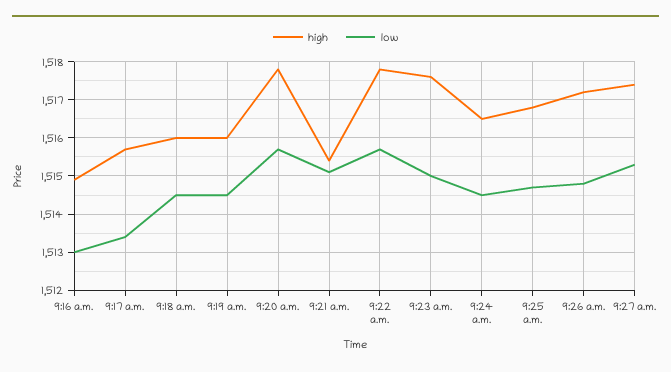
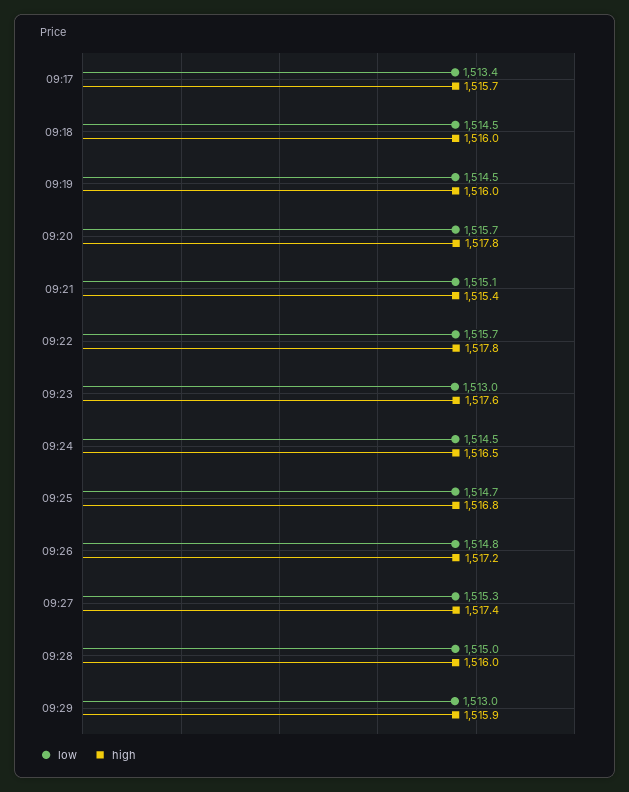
high, 9:16 a.m.: 1515 -> none
low, 9:16 a.m.: 1513 -> none
low, 9:23 a.m.: 1515 -> 1513
low, 09:28: none -> 1515
high, 09:28: none -> 1516
low, 09:29: none -> 1513
high, 09:29: none -> 1515.9

